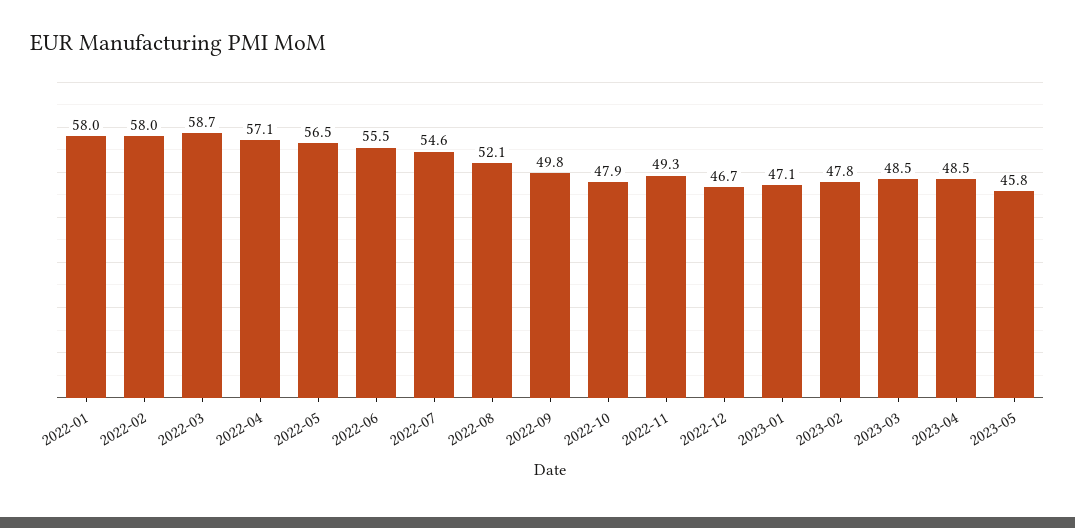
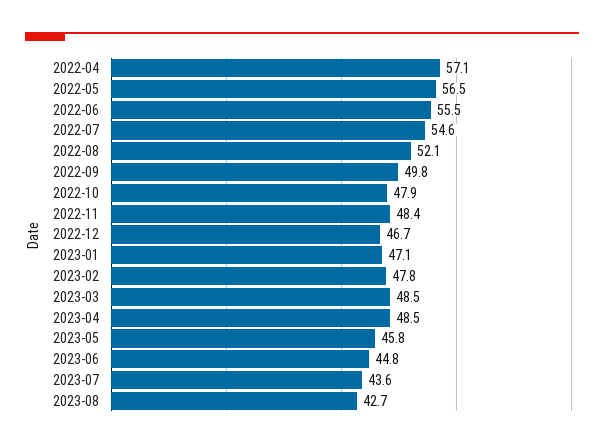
2022-01: 58 -> none
2022-02: 58 -> none
2022-03: 58.7 -> none
2022-11: 49.3 -> 48.4
2023-06: none -> 44.8
2023-07: none -> 43.6
2023-08: none -> 42.7

